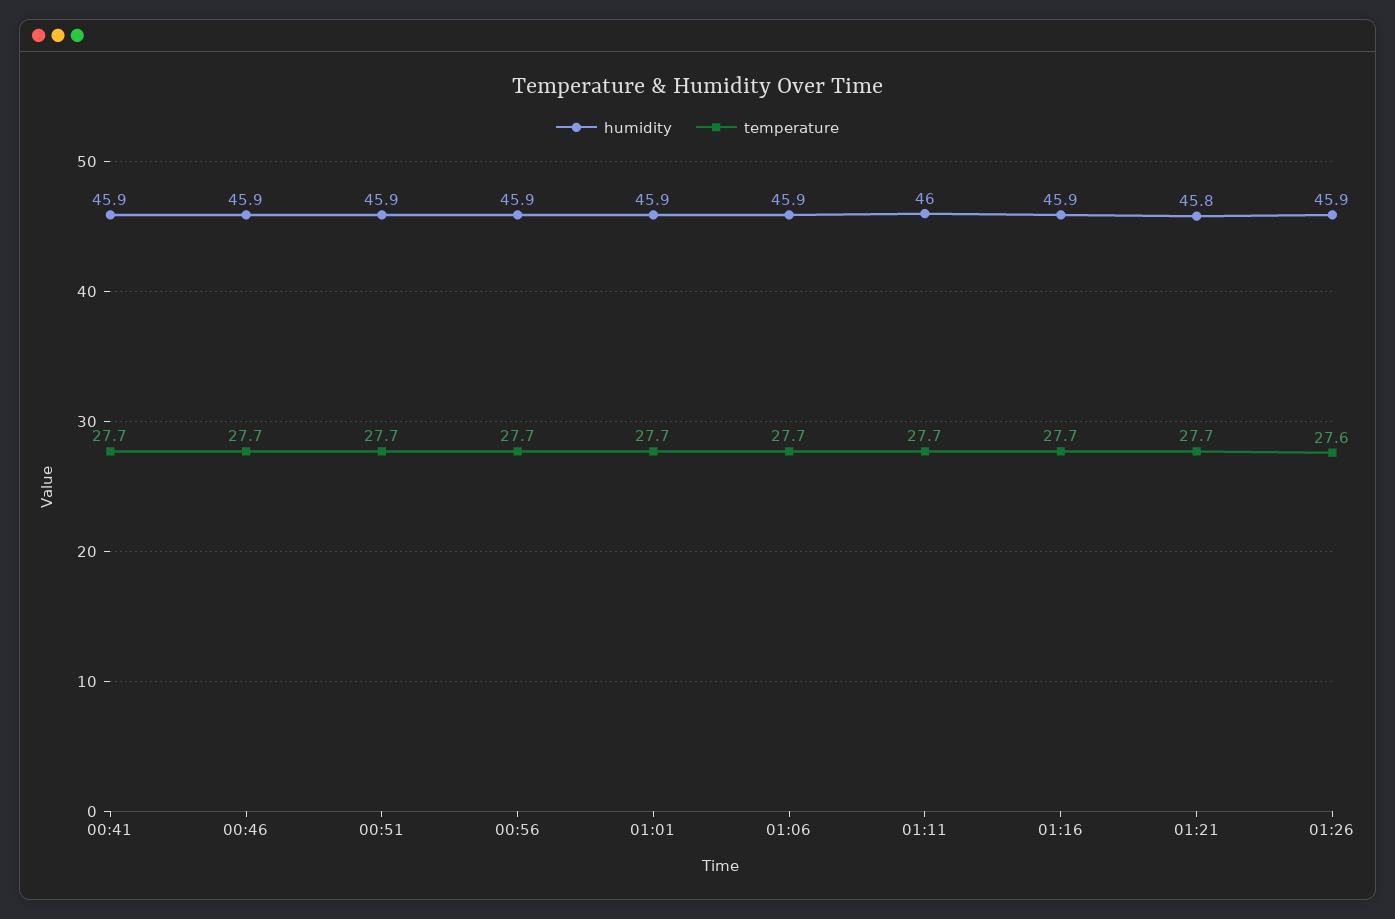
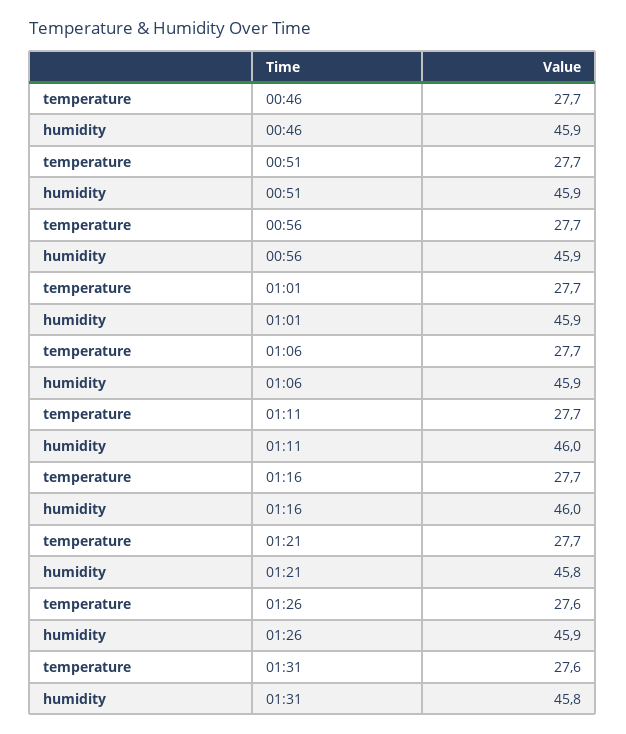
humidity, 00:41: 45.9 -> none
temperature, 00:41: 27.7 -> none
humidity, 01:16: 45.9 -> 46
temperature, 01:31: none -> 27.6
humidity, 01:31: none -> 45.8

